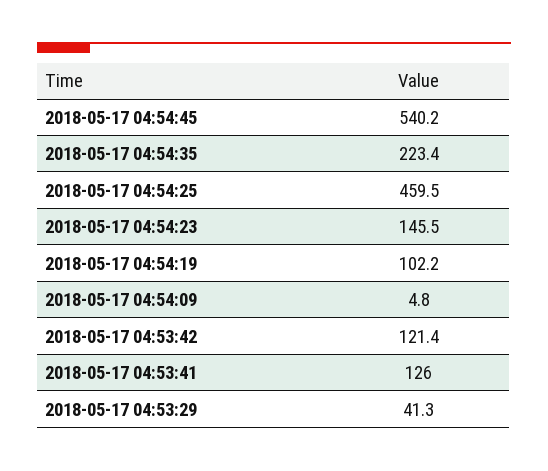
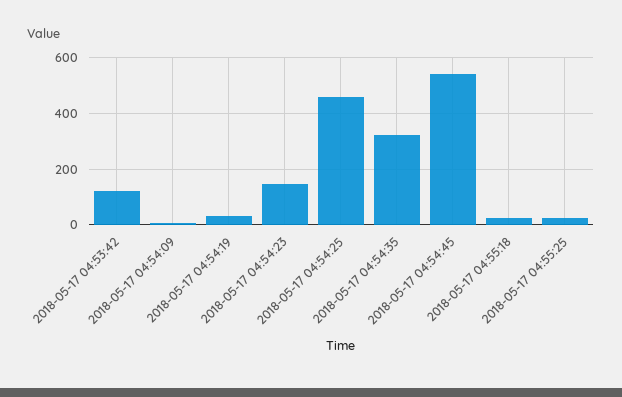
2018-05-17 04:54:35: 223.4 -> 325
2018-05-17 04:54:19: 102.2 -> 25
2018-05-17 04:53:41: 126 -> none
2018-05-17 04:53:29: 41.3 -> none
2018-05-17 04:55:18: none -> 25
2018-05-17 04:55:25: none -> 25

